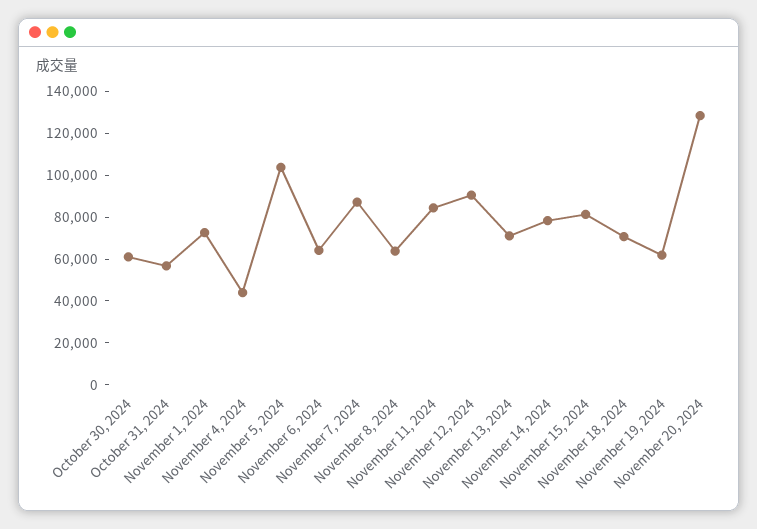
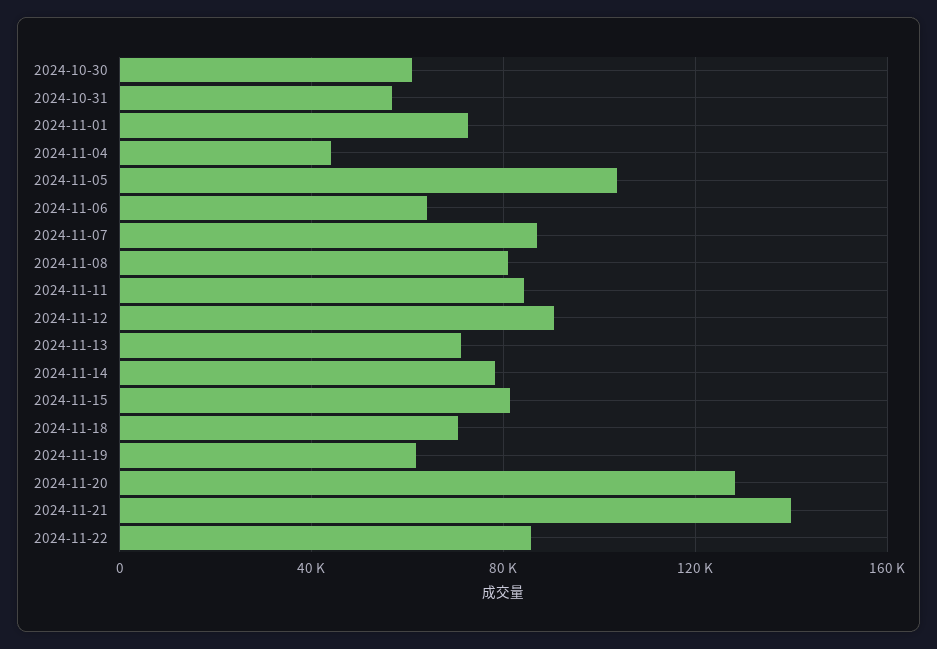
November 8, 2024: 65000 -> 80000
2024-11-21: none -> 140000
2024-11-22: none -> 85000

